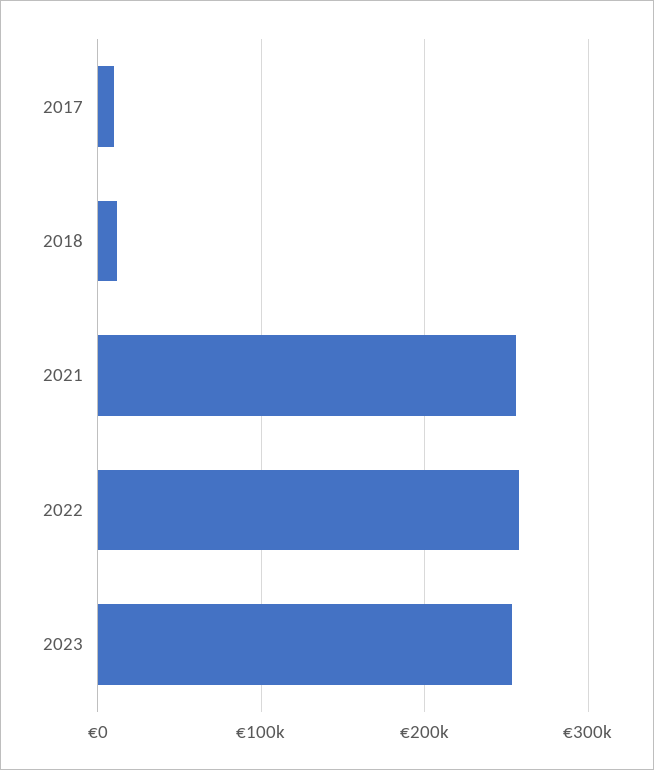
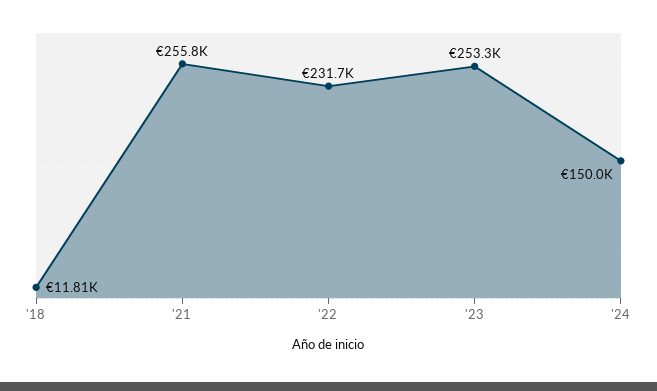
2017: 10000 -> none
2022: 260000 -> 231700
'24: none -> 150000

